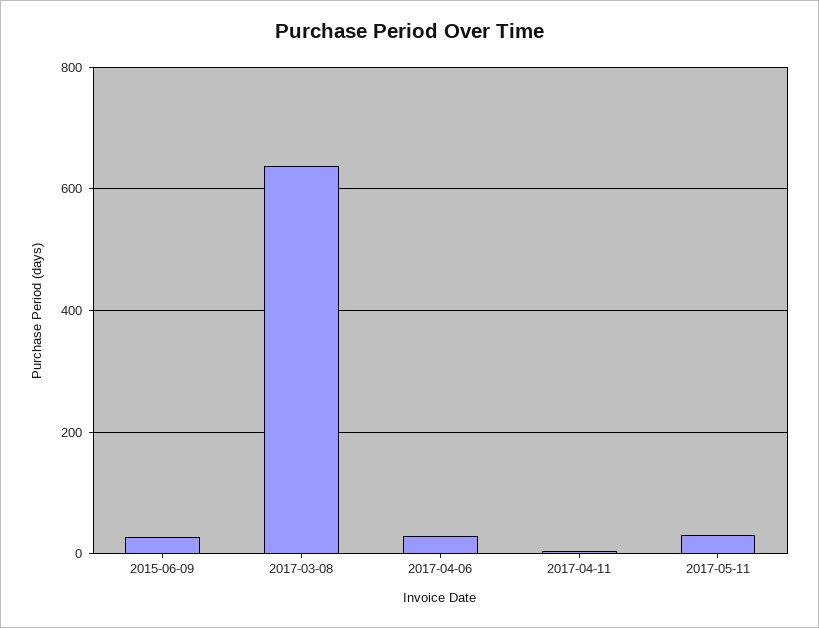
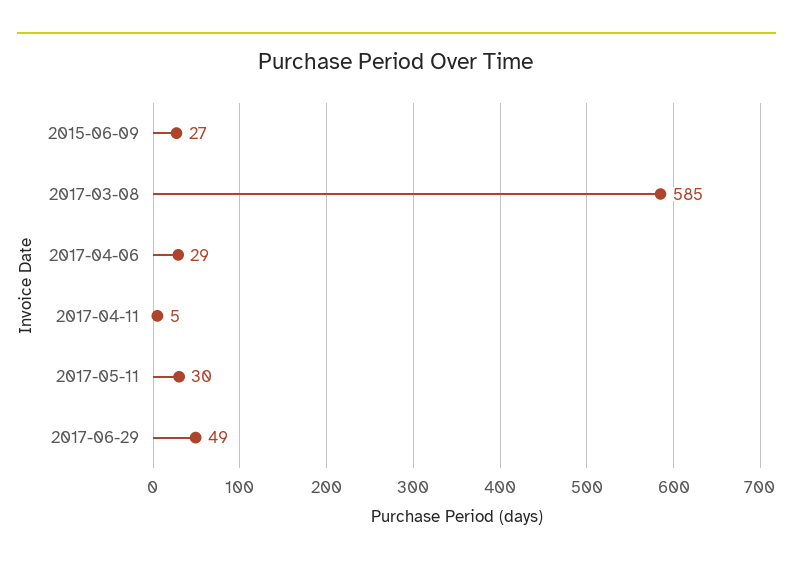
2017-03-08: 640 -> 585
2017-06-29: none -> 49

